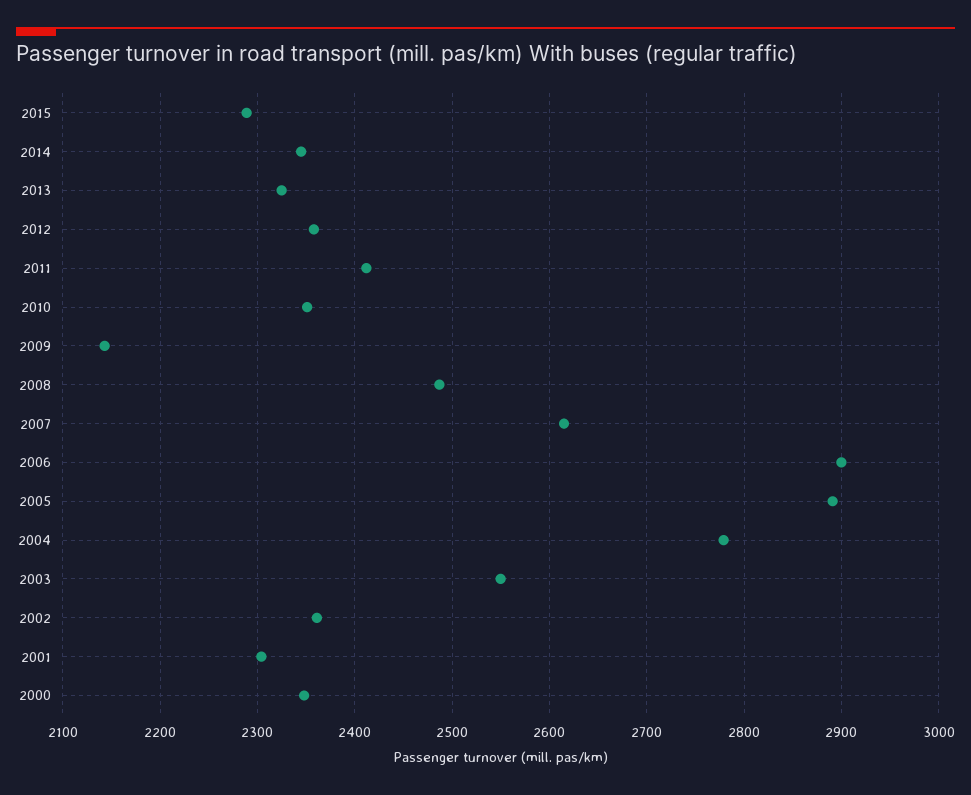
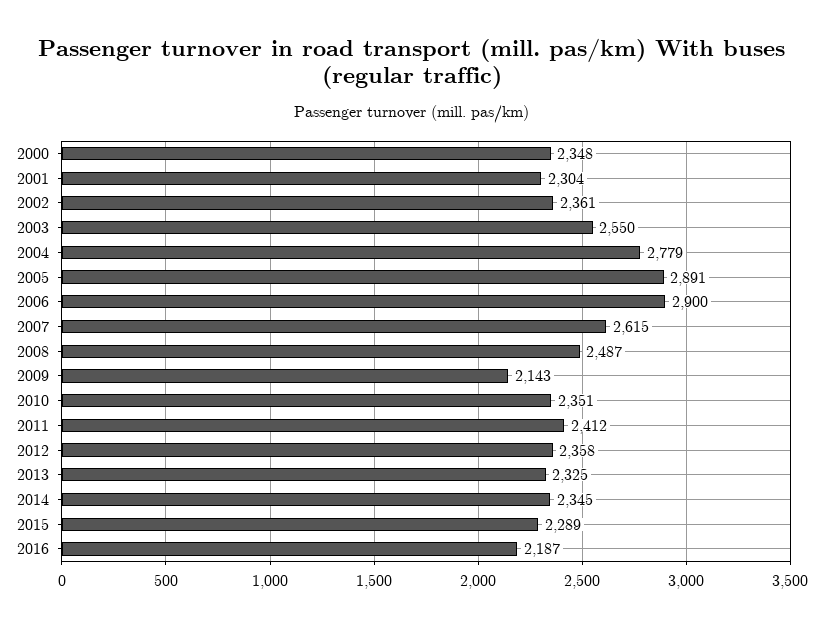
2016: none -> 2187

